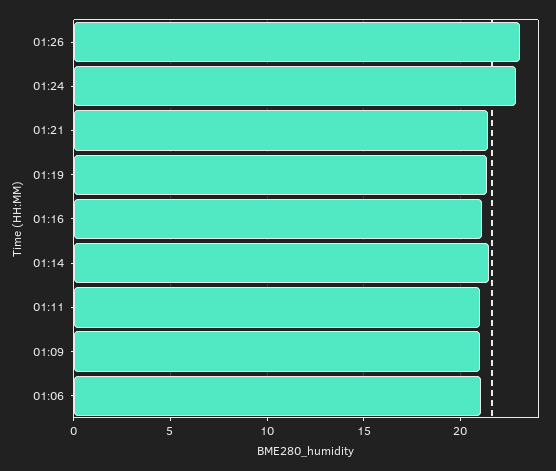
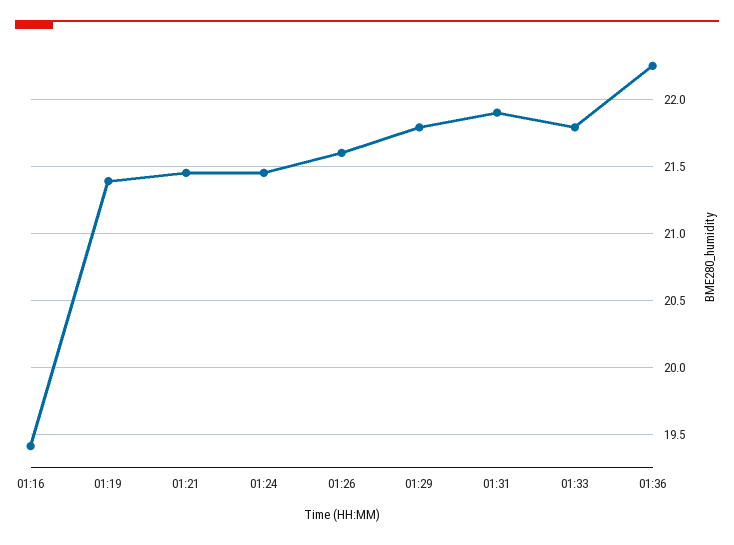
01:26: 23 -> 21.6
01:24: 23 -> 21.45
01:16: 21 -> 19.4
01:14: 21.5 -> none
01:11: 21 -> none
01:09: 21 -> none
01:06: 21 -> none
01:29: none -> 21.8
01:31: none -> 21.9
01:33: none -> 21.8
01:36: none -> 22.25

